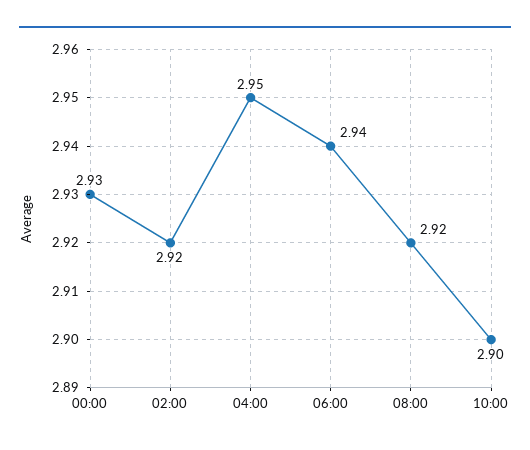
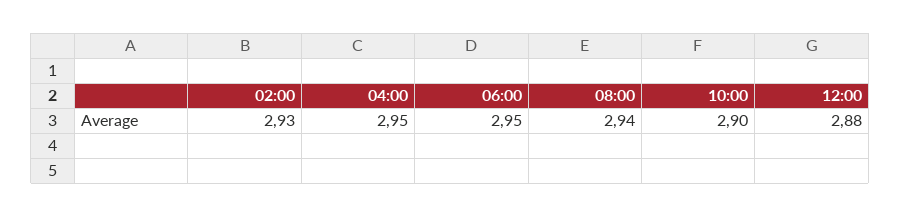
00:00: 2.93 -> none
02:00: 2.92 -> 2.93
06:00: 2.94 -> 2.95
08:00: 2.92 -> 2.94
12:00: none -> 2.88

